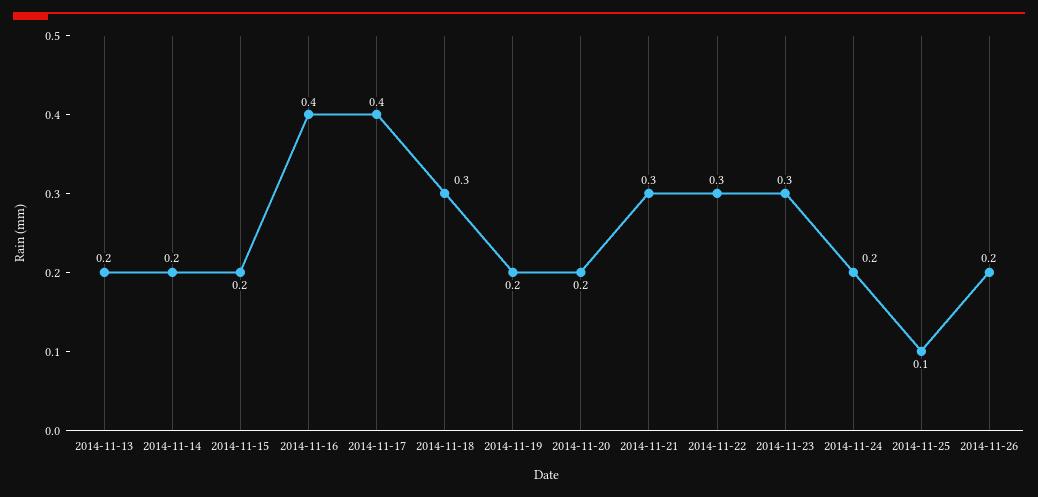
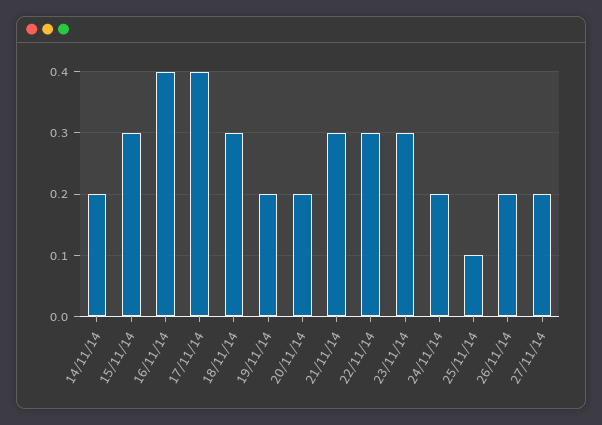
2014-11-13: 0.2 -> none
2014-11-15: 0.2 -> 0.3
27/11/14: none -> 0.2

